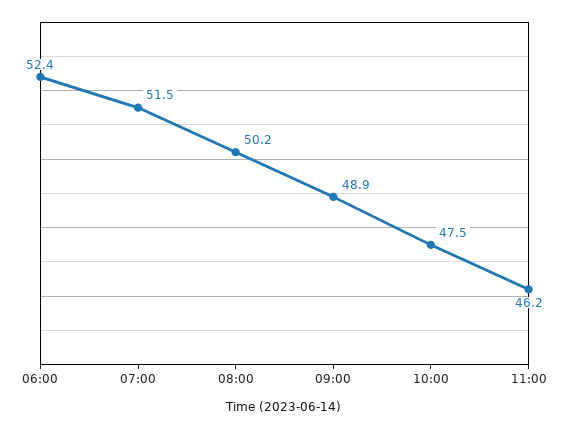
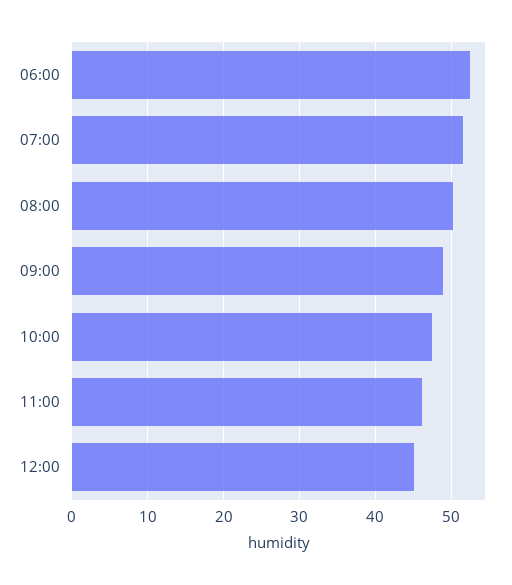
12:00: none -> 45

